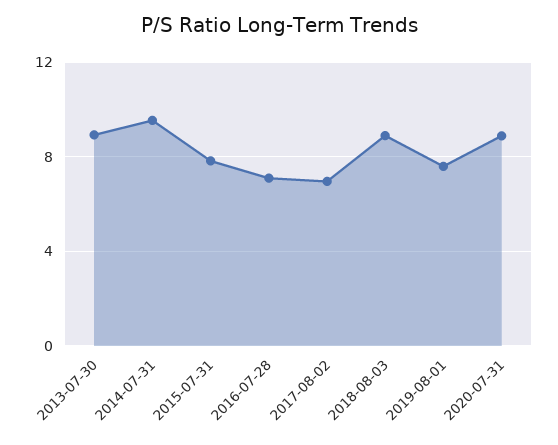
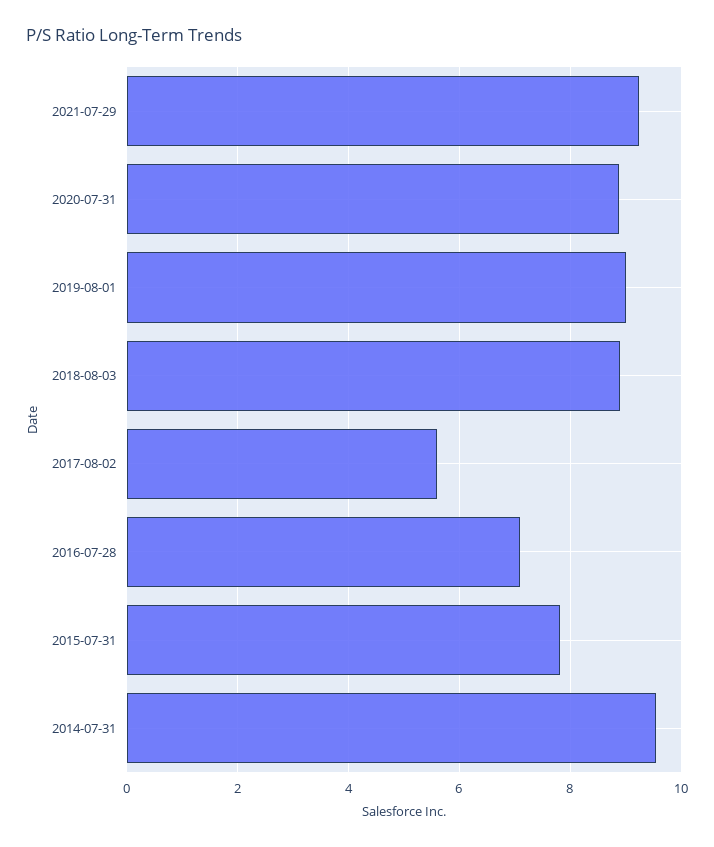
2013-07-30: 9 -> none
2017-08-02: 7 -> 5.6
2019-08-01: 7.5 -> 9
2021-07-29: none -> 9.2

